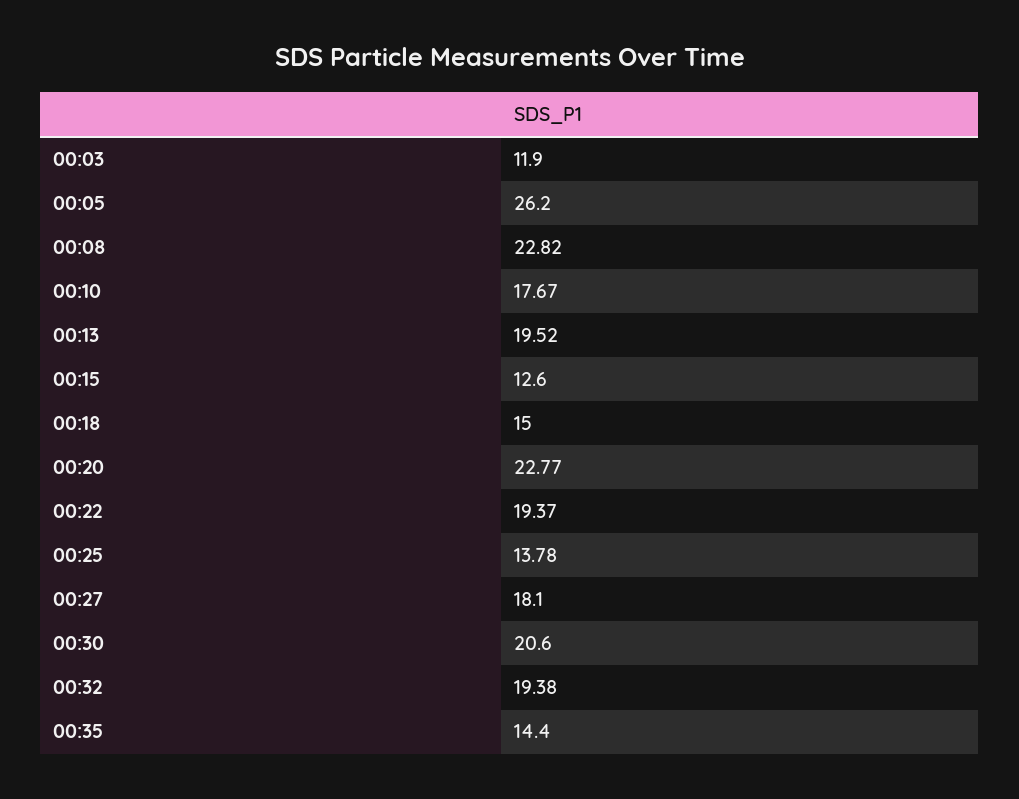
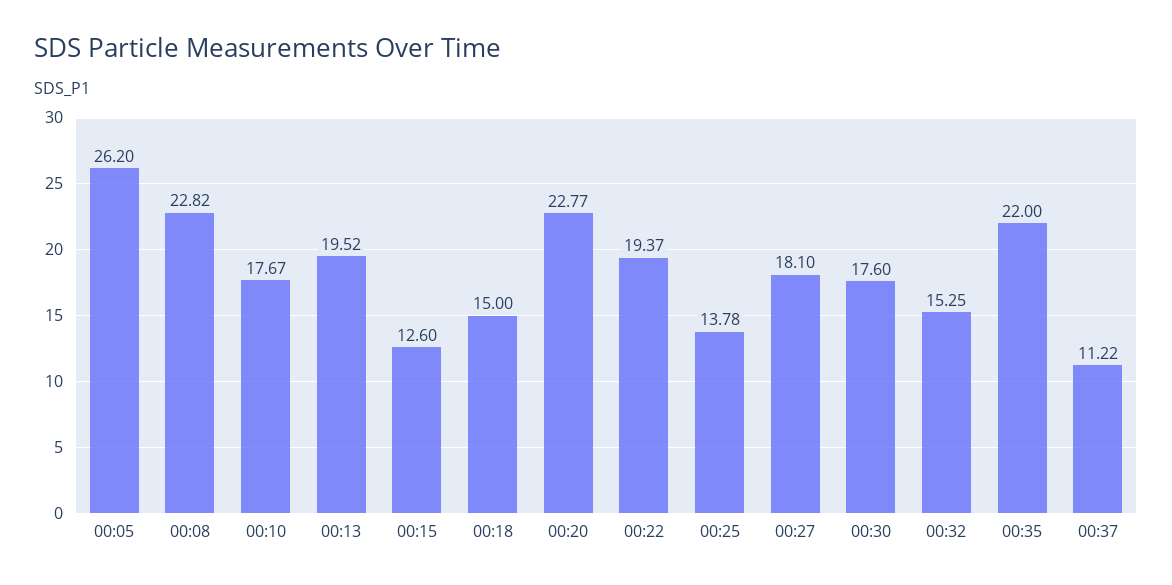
00:03: 11.9 -> none
00:30: 20.6 -> 17.6
00:32: 19.38 -> 15.25
00:35: 14.4 -> 22
00:37: none -> 11.22

